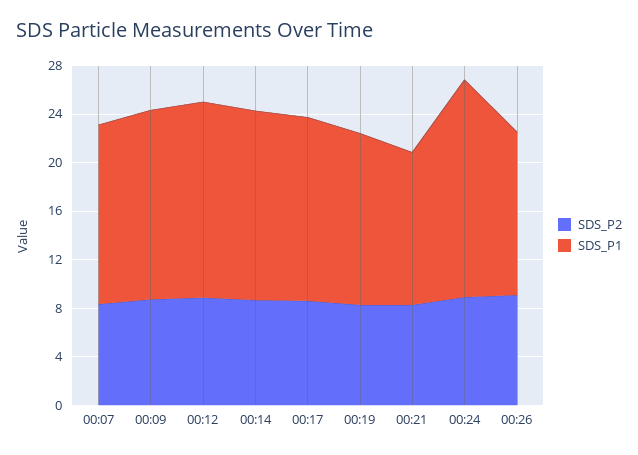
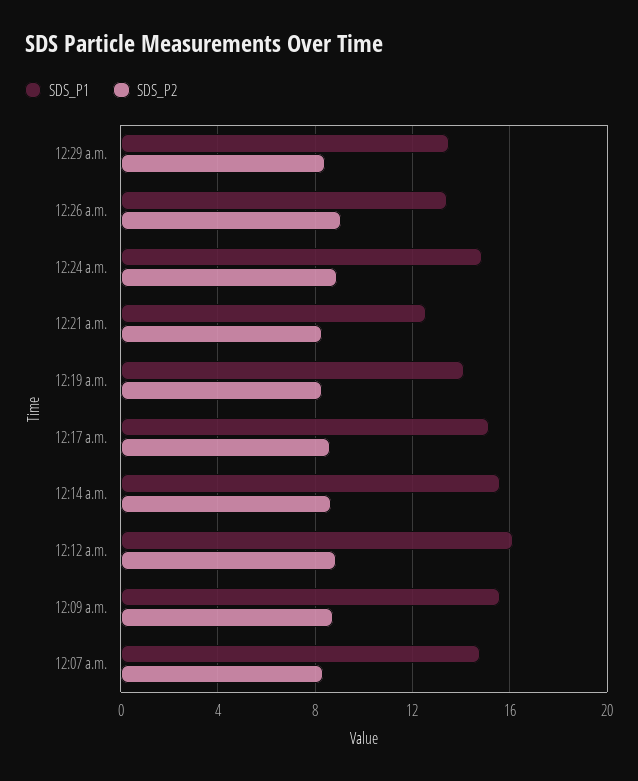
SDS_P1, 00:24: 18 -> 15
SDS_P1, 12:29 a.m.: none -> 13.5
SDS_P2, 12:29 a.m.: none -> 8.5

